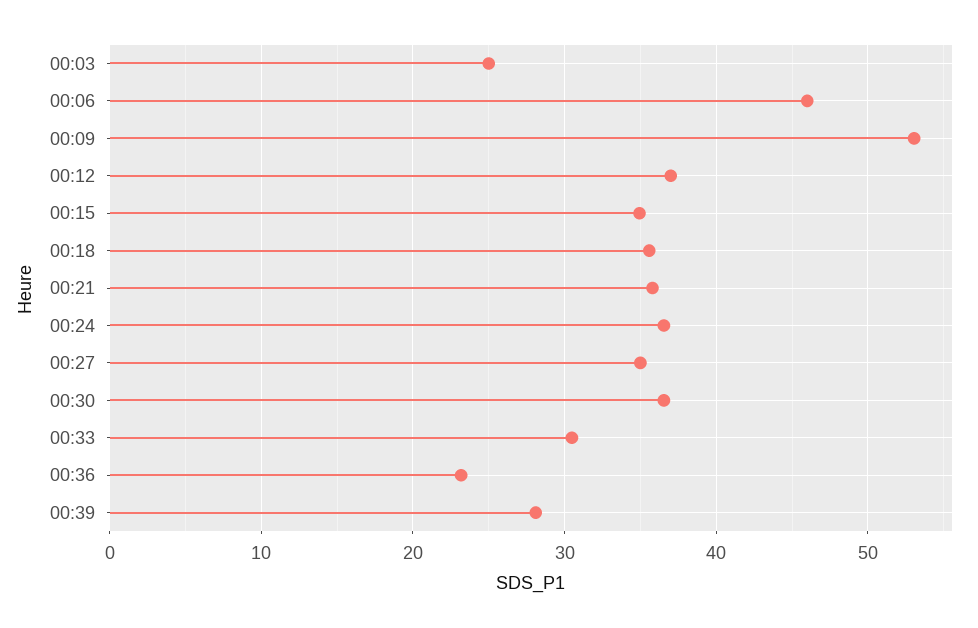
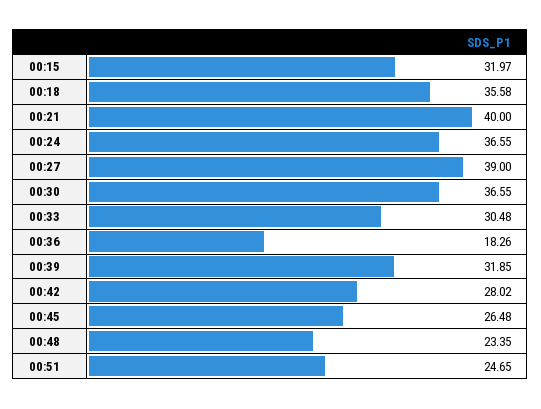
00:03: 25 -> none
00:06: 46 -> none
00:09: 53 -> none
00:12: 37 -> none
00:15: 35 -> 31.97
00:21: 36 -> 40
00:27: 35 -> 39
00:36: 23 -> 18.26
00:39: 28 -> 31.85
00:42: none -> 28.02
00:45: none -> 26.48
00:48: none -> 23.35
00:51: none -> 24.65

